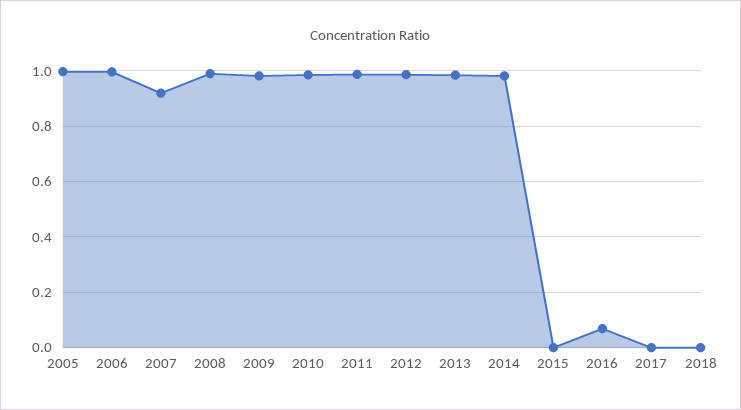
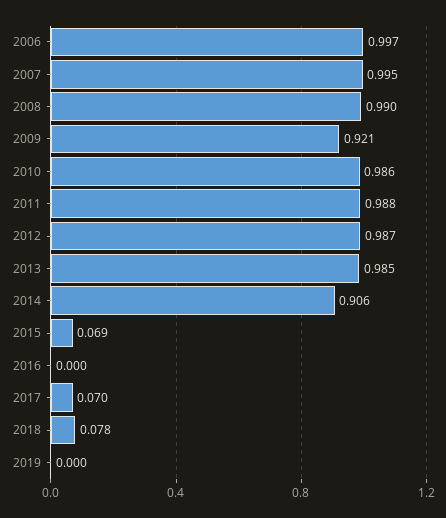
2005: 1 -> none
2007: 0.925 -> 0.995
2009: 0.975 -> 0.921
2014: 0.975 -> 0.906
2015: 0 -> 0.069
2016: 0.075 -> 0
2017: 0 -> 0.07
2018: 0 -> 0.078
2019: none -> 0

